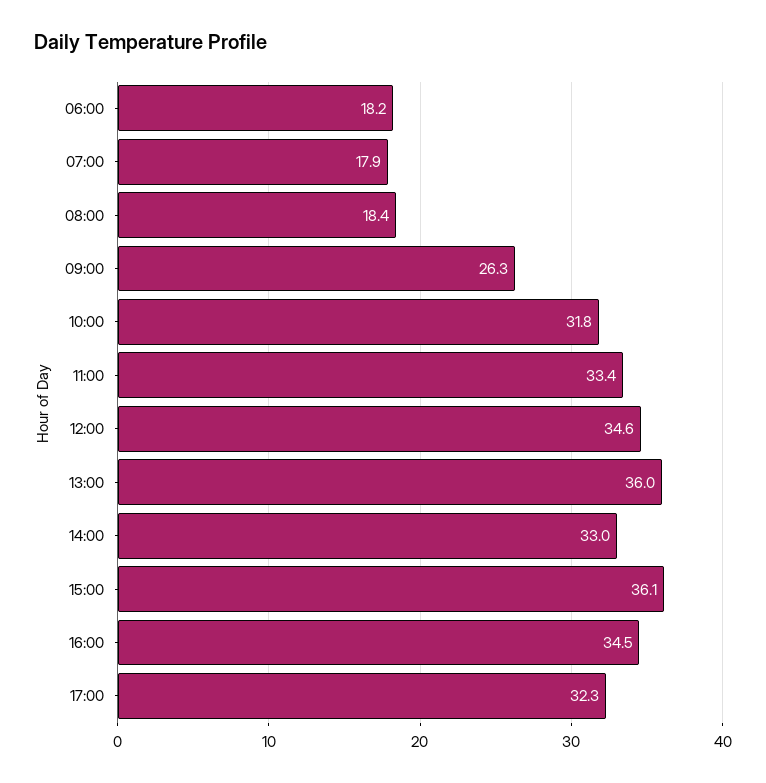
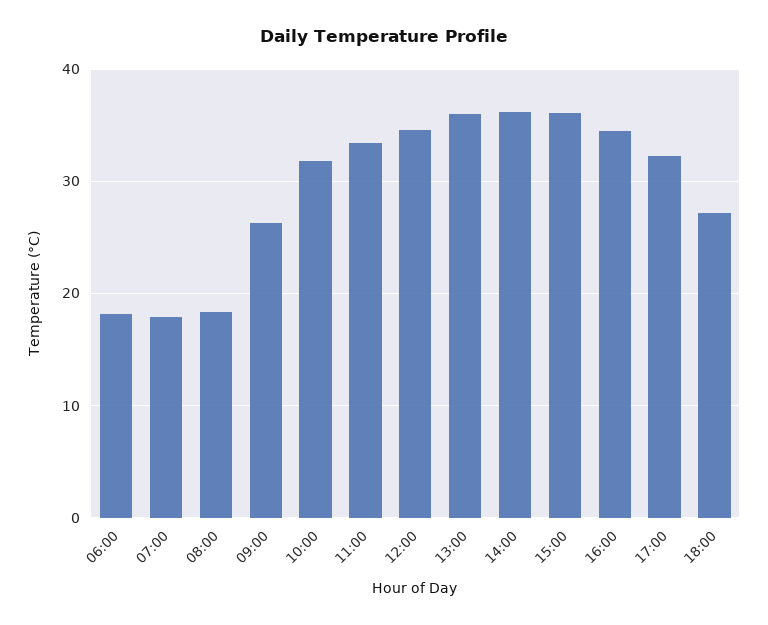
14:00: 33 -> 36
18:00: none -> 27

